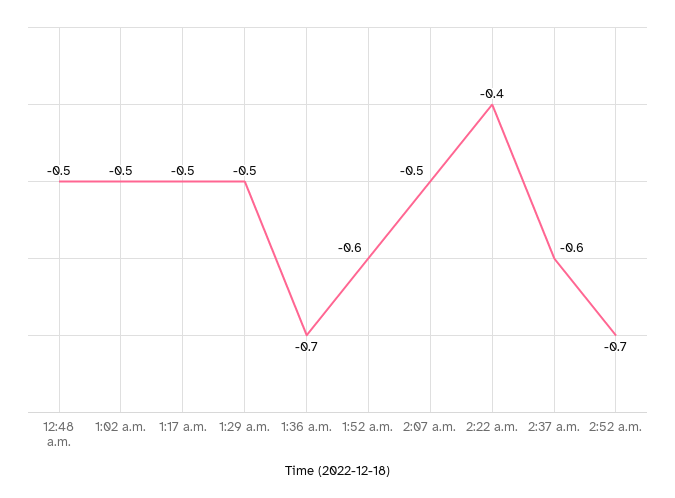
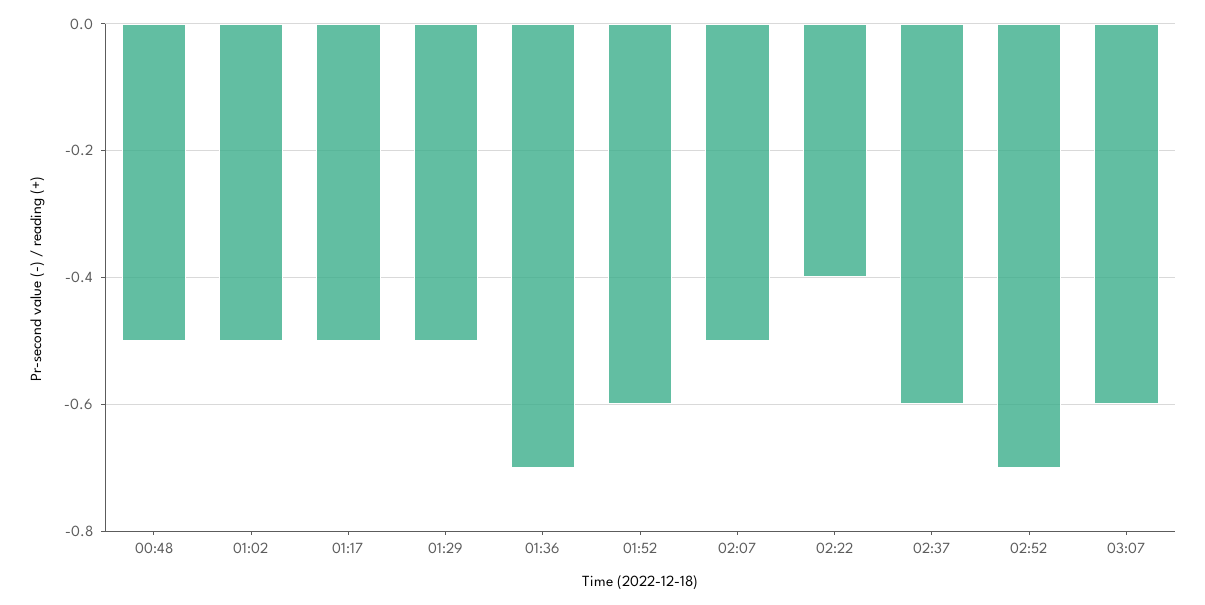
03:07: none -> -0.6

